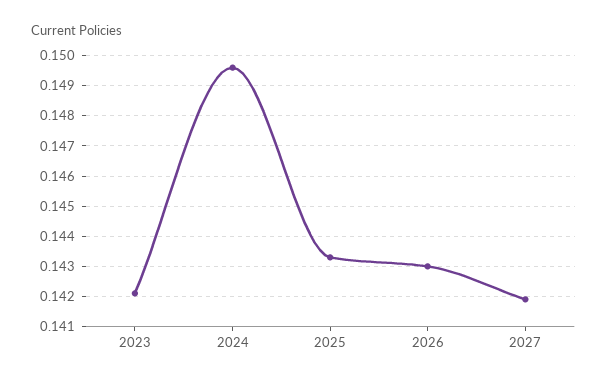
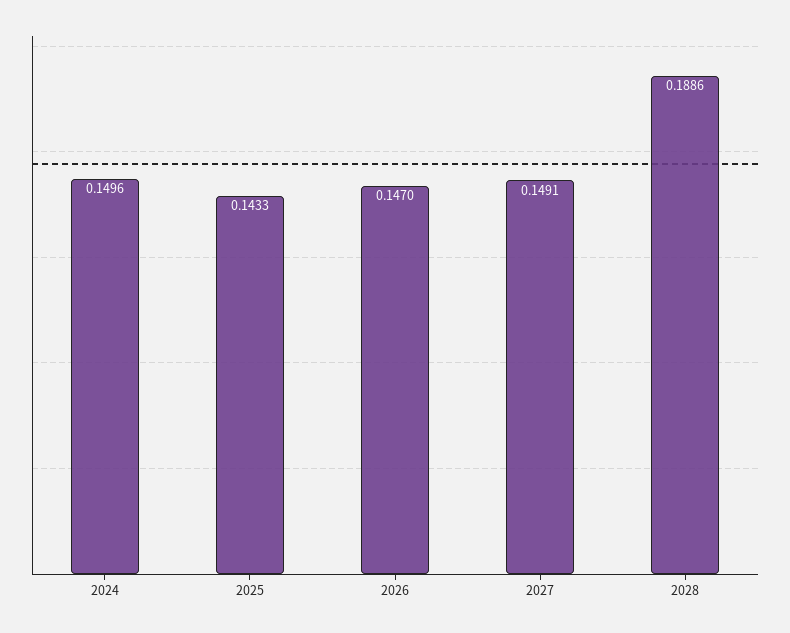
2023: 0.142 -> none
2026: 0.143 -> 0.147
2027: 0.142 -> 0.1491
2028: none -> 0.1886

